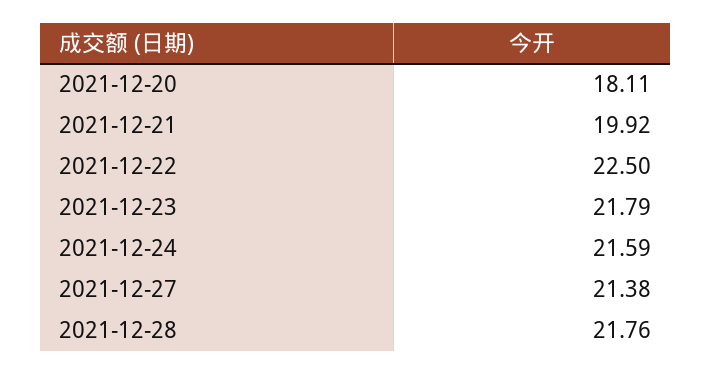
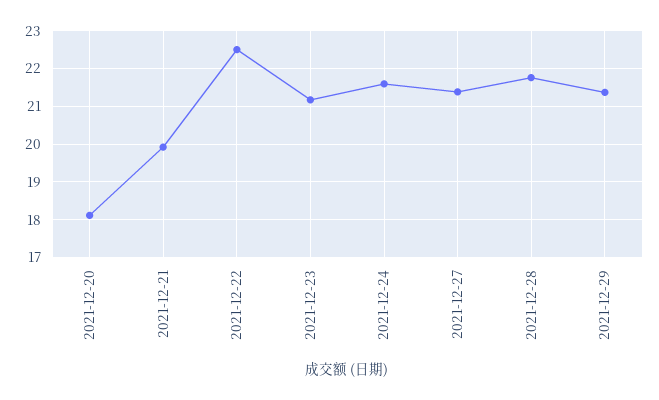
2021-12-23: 21.79 -> 21.2
2021-12-29: none -> 21.4

